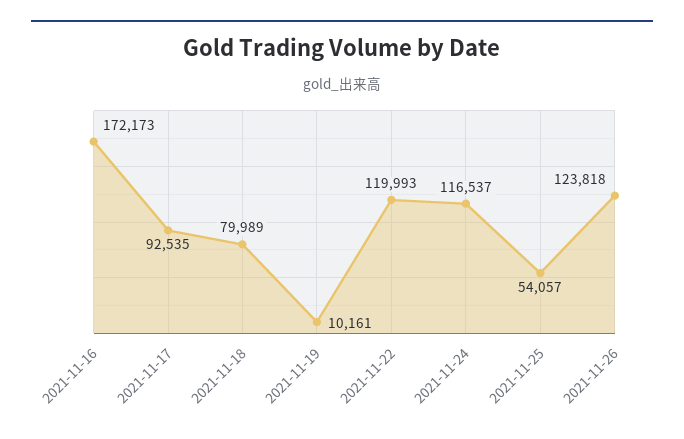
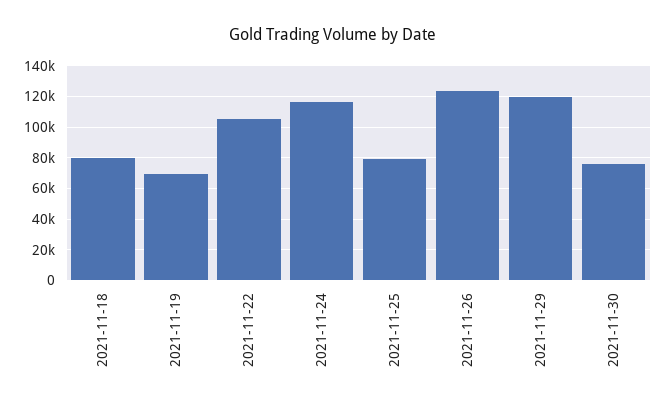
2021-11-16: 172173 -> none
2021-11-17: 92535 -> none
2021-11-19: 10161 -> 70000
2021-11-22: 119993 -> 105000
2021-11-25: 54057 -> 80000
2021-11-29: none -> 120000
2021-11-30: none -> 75000

